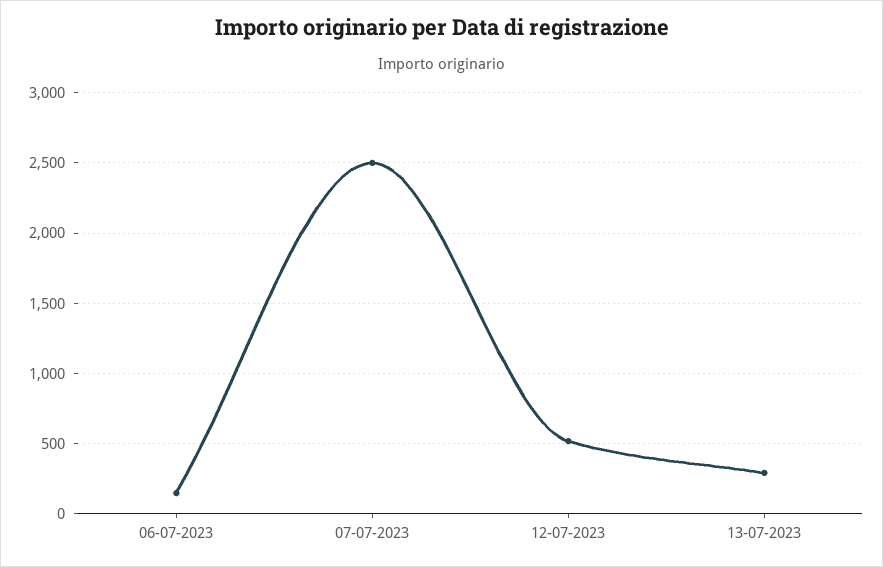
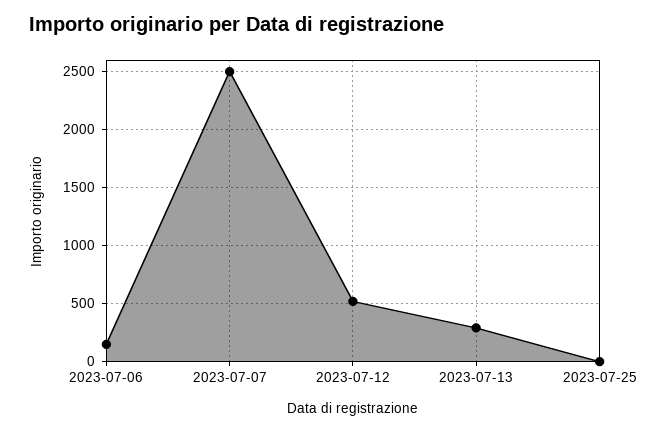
2023-07-25: none -> 0

